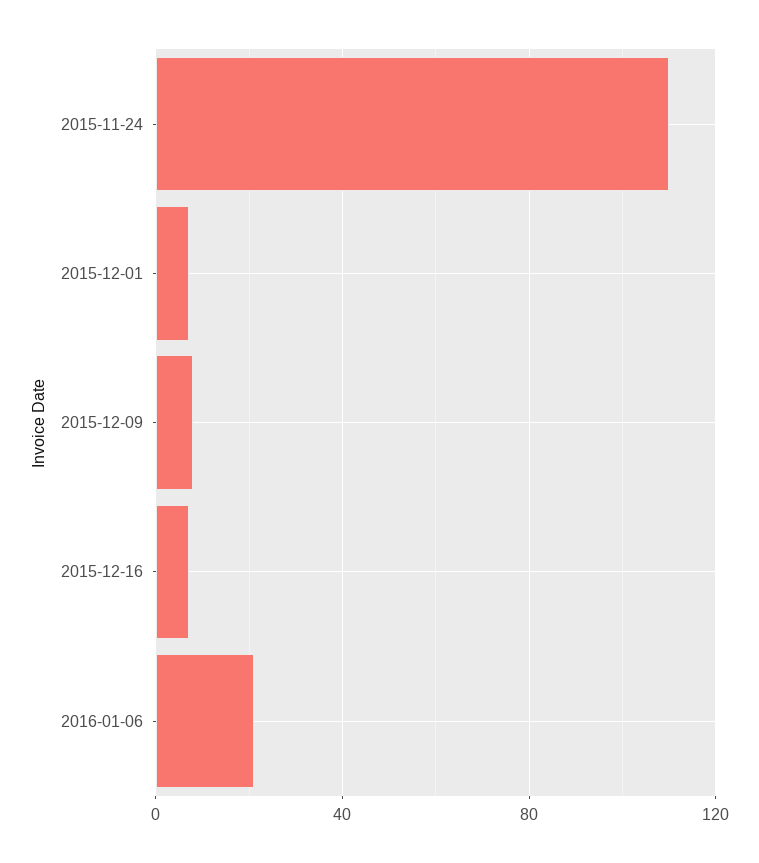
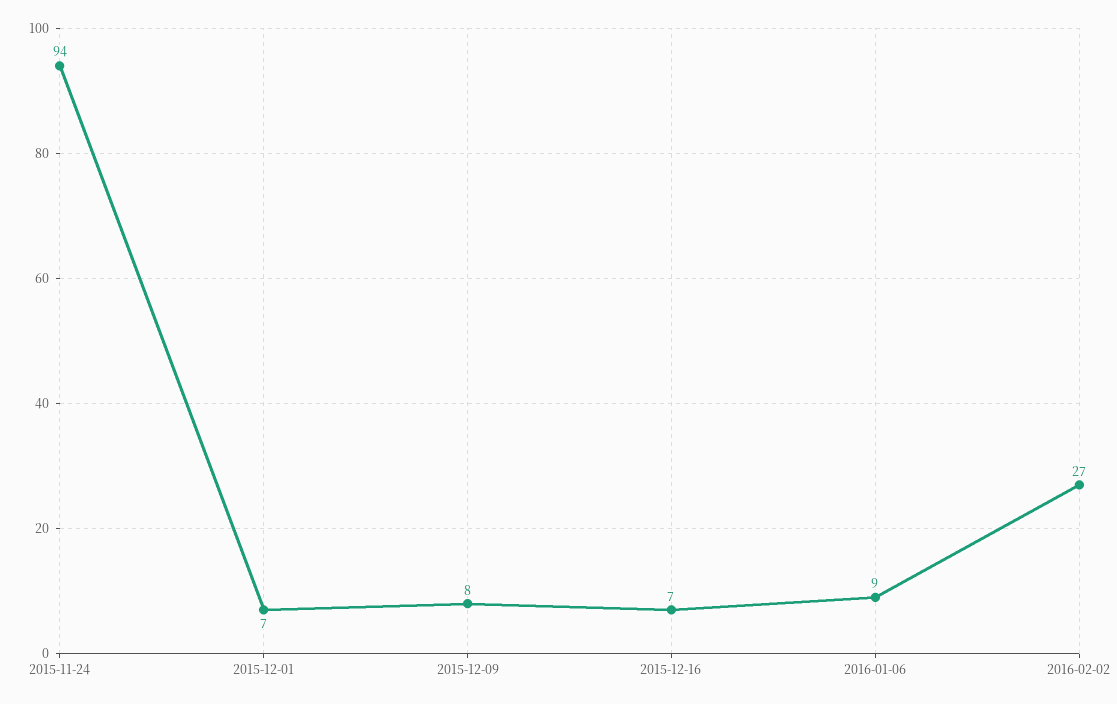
2015-11-24: 110 -> 94
2016-01-06: 20 -> 9
2016-02-02: none -> 27

